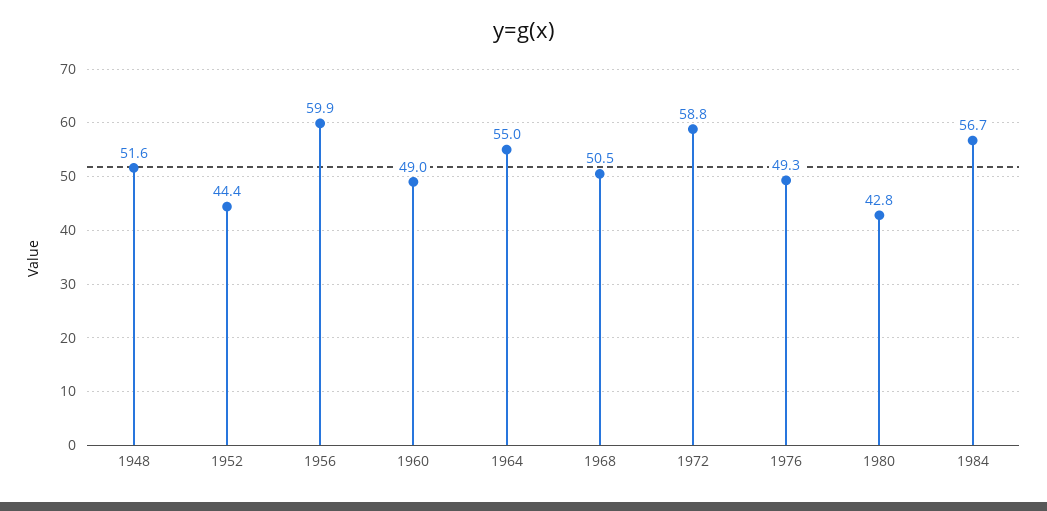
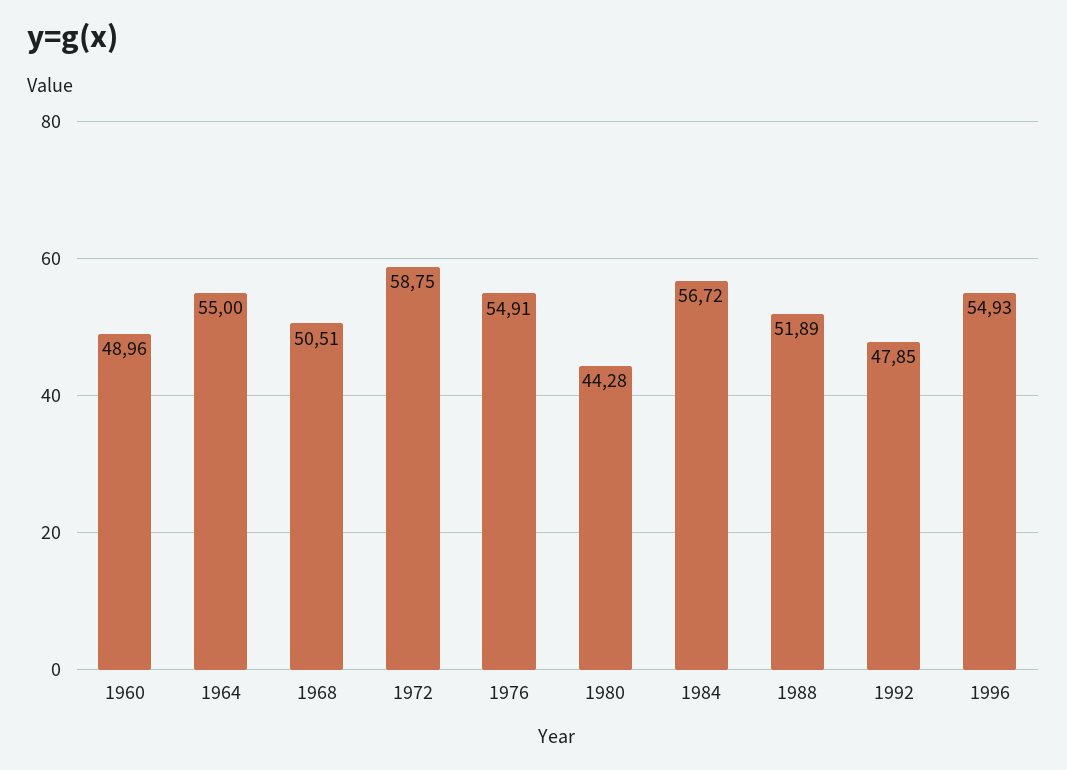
1948: 51.6 -> none
1952: 44.4 -> none
1956: 59.9 -> none
1976: 49.3 -> 54.91
1980: 42.8 -> 44.28
1988: none -> 51.89
1992: none -> 47.85
1996: none -> 54.93

